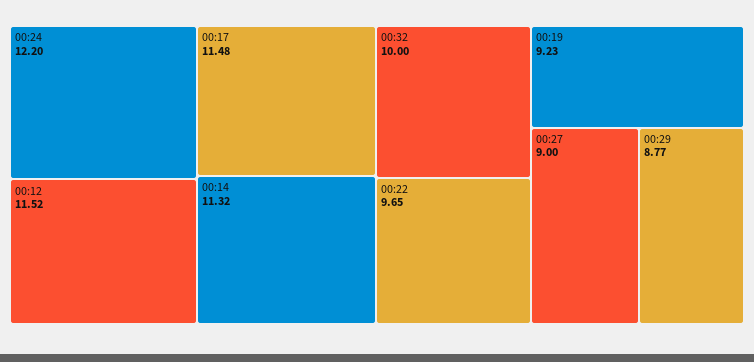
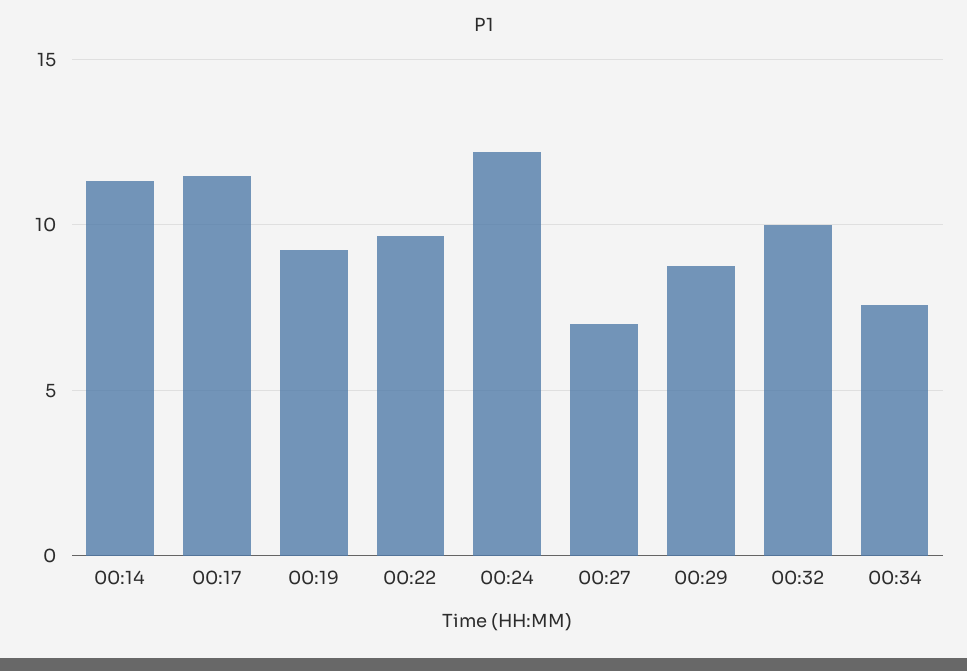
00:12: 11.52 -> none
00:27: 9 -> 7
00:34: none -> 7.5

